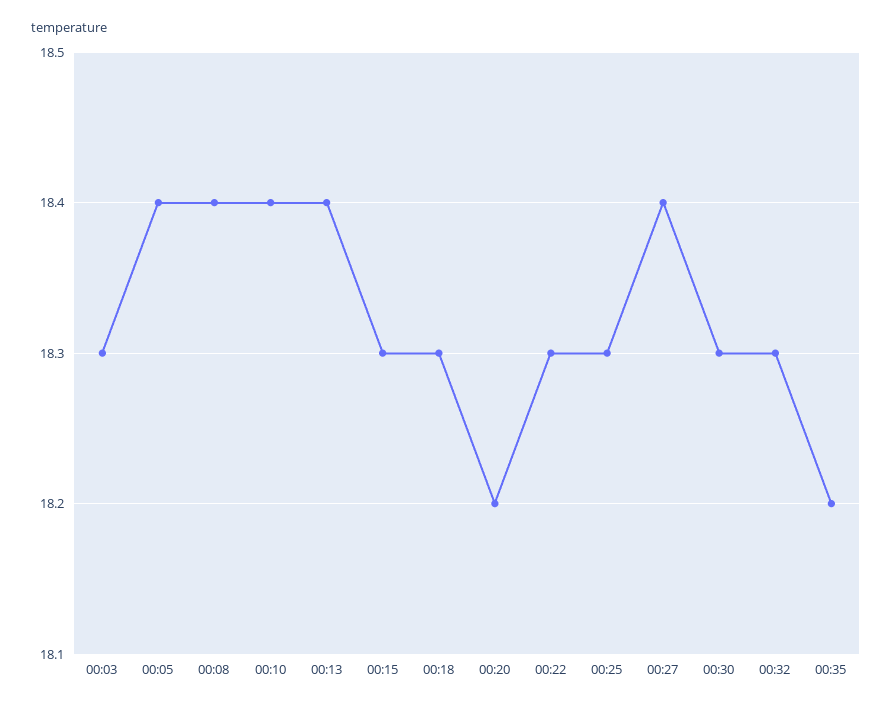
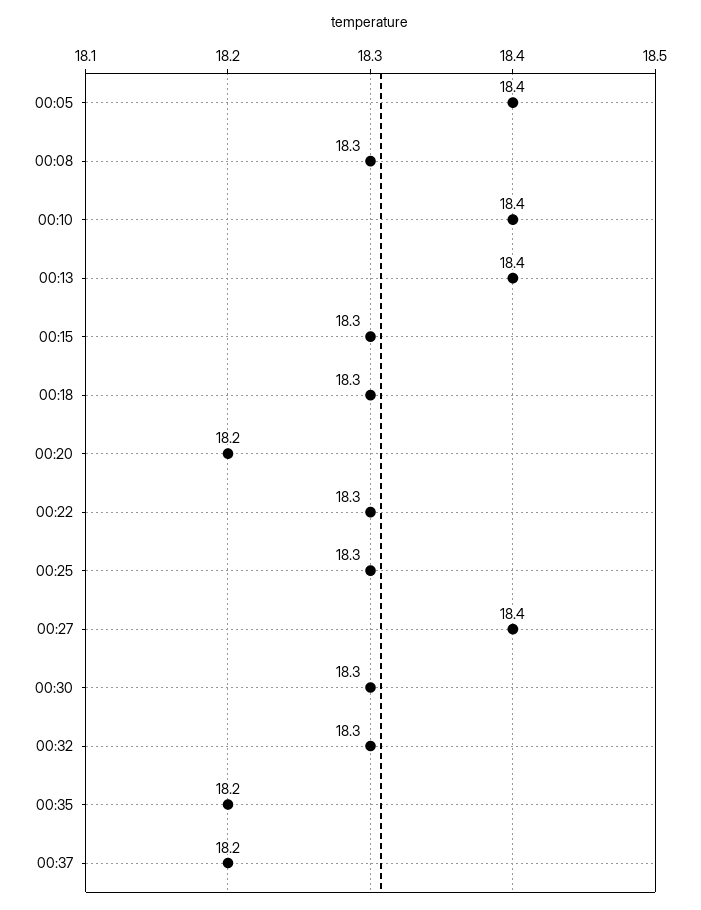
00:03: 18.3 -> none
00:08: 18.4 -> 18.3
00:37: none -> 18.2

